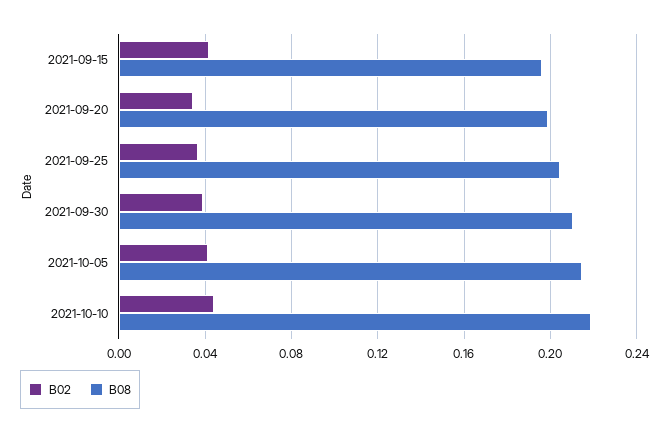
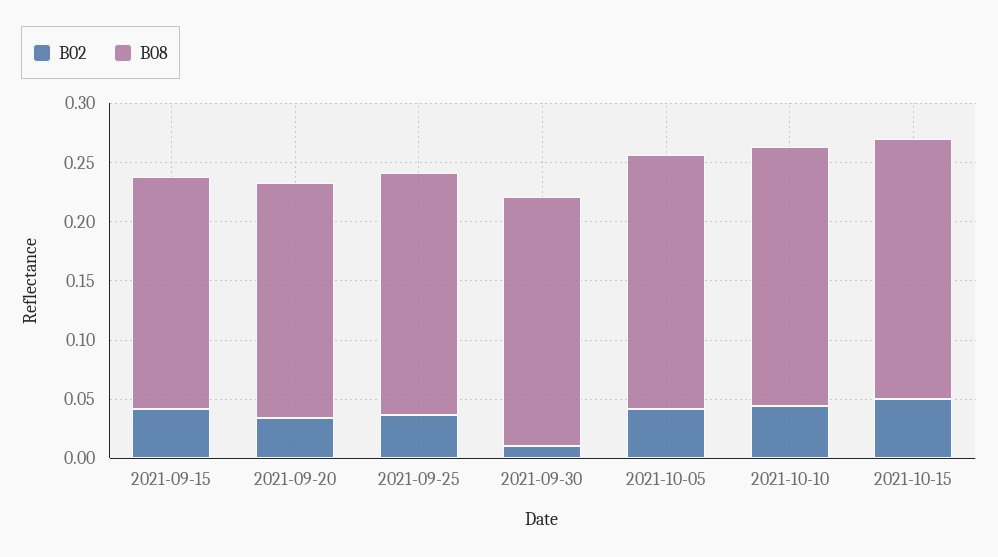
B02, 2021-09-30: 0.04 -> 0.01
B02, 2021-10-15: none -> 0.05
B08, 2021-10-15: none -> 0.22

